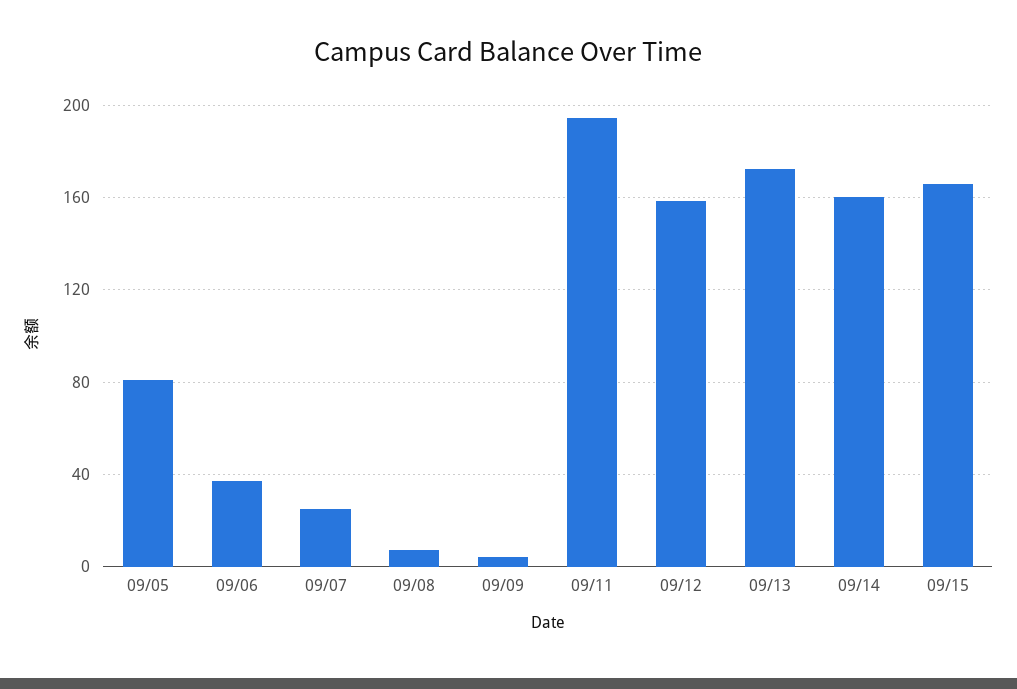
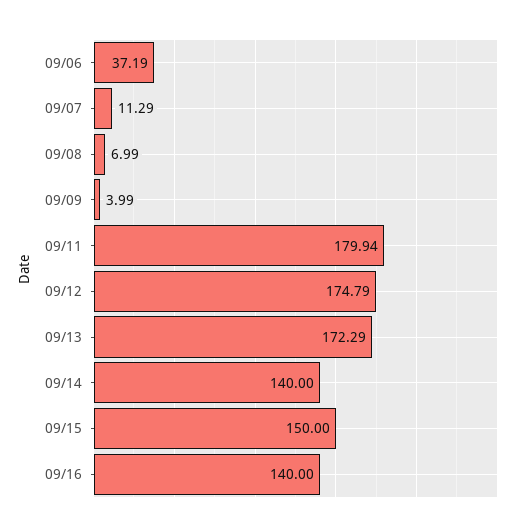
09/05: 80 -> none
09/07: 25 -> 11.29
09/11: 195 -> 179.94
09/12: 160 -> 174.79
09/14: 160 -> 140
09/15: 165 -> 150
09/16: none -> 140

